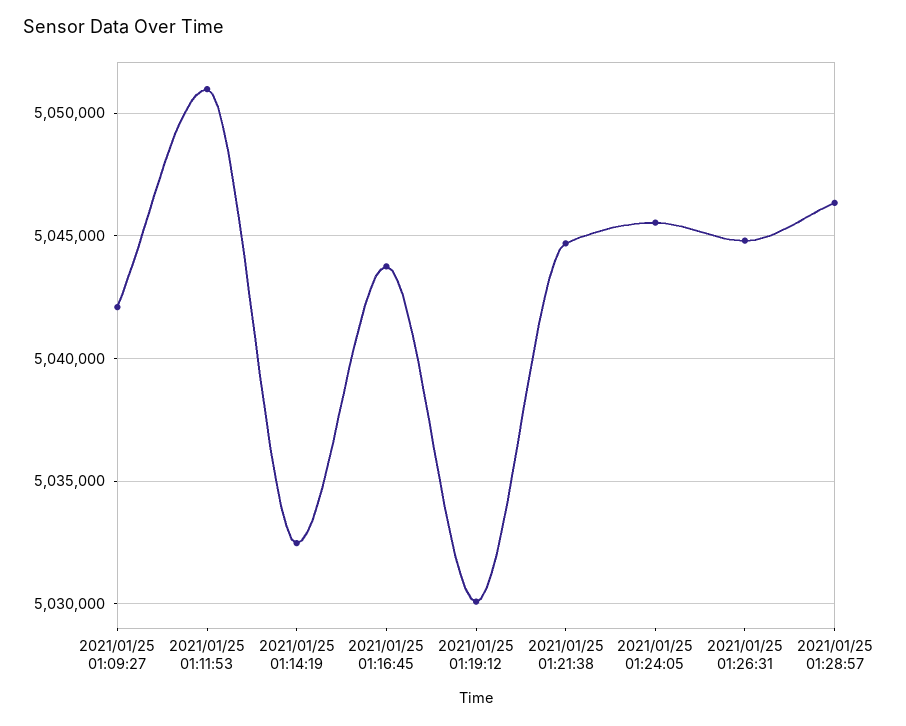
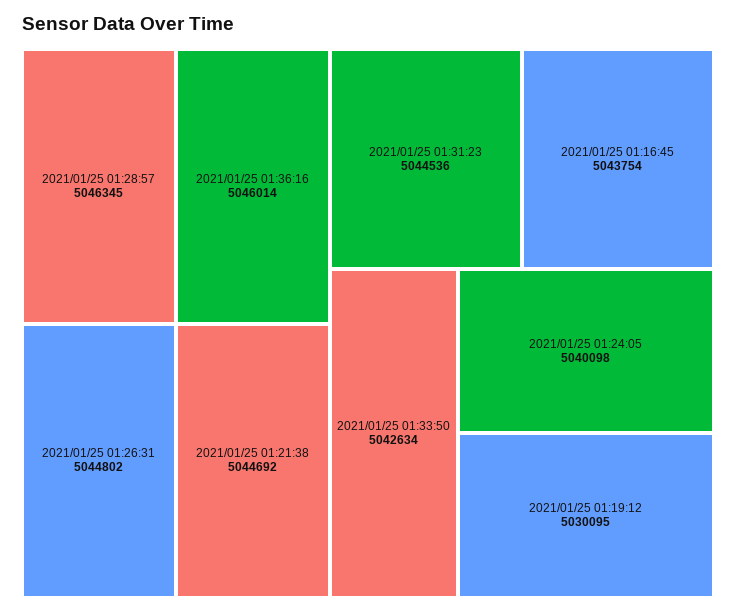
2021/01/25 01:09:27: 5042000 -> none
2021/01/25 01:11:53: 5051000 -> none
2021/01/25 01:14:19: 5032500 -> none
2021/01/25 01:24:05: 5045500 -> 5040098
2021/01/25 01:36:16: none -> 5046014
2021/01/25 01:31:23: none -> 5044536
2021/01/25 01:33:50: none -> 5042634

